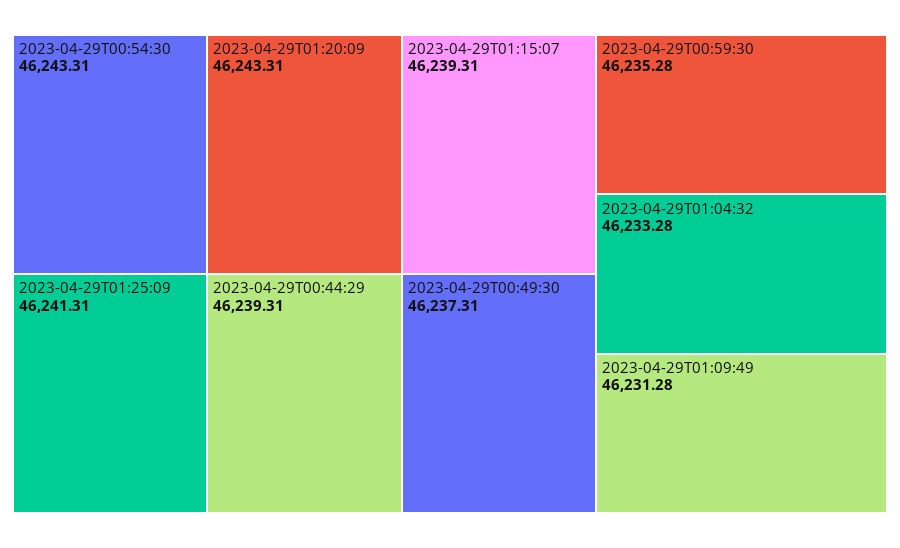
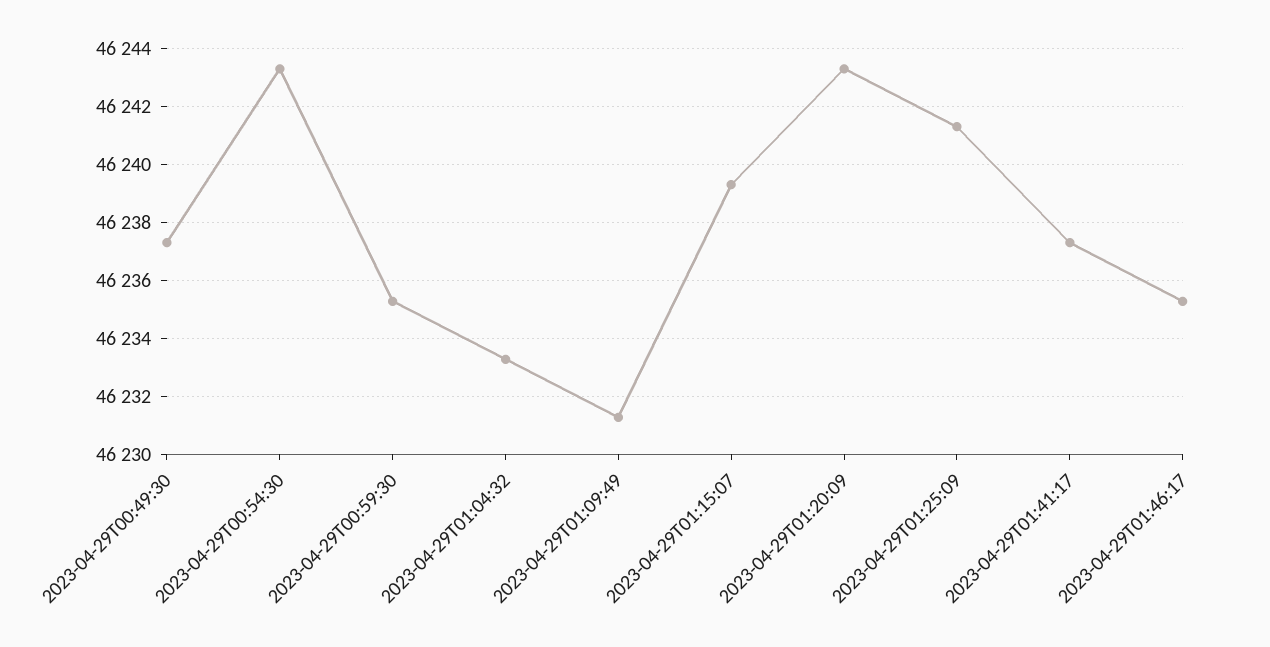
2023-04-29T00:44:29: 46239.31 -> none
2023-04-29T01:41:17: none -> 46237.25
2023-04-29T01:46:17: none -> 46235.25

